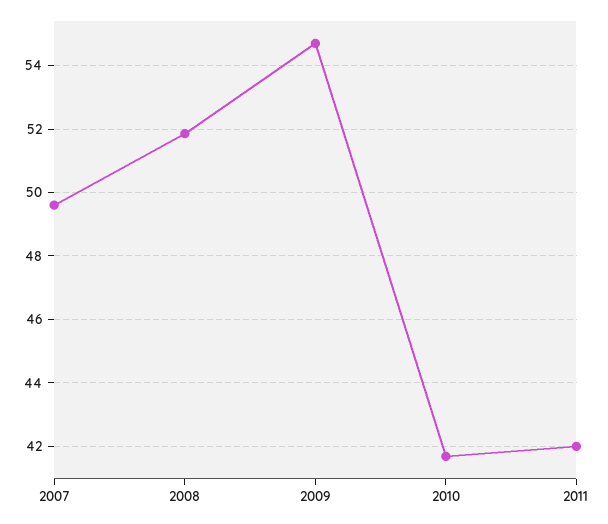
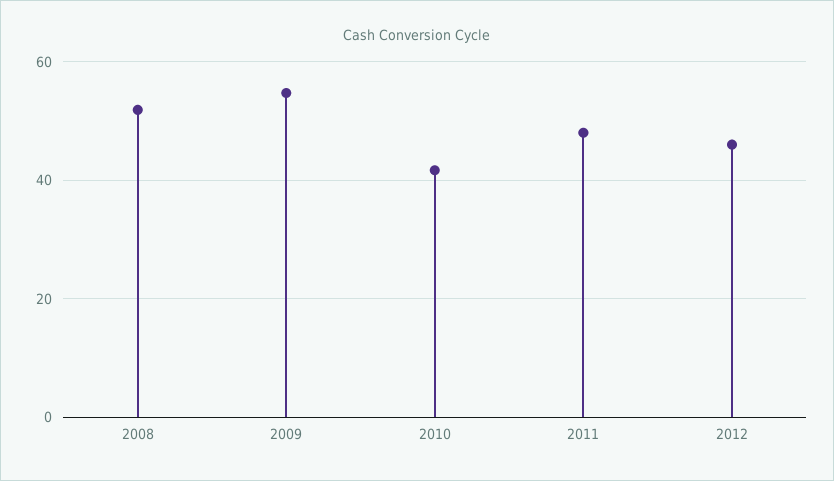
2007: 49.6 -> none
2011: 42 -> 48
2012: none -> 46

